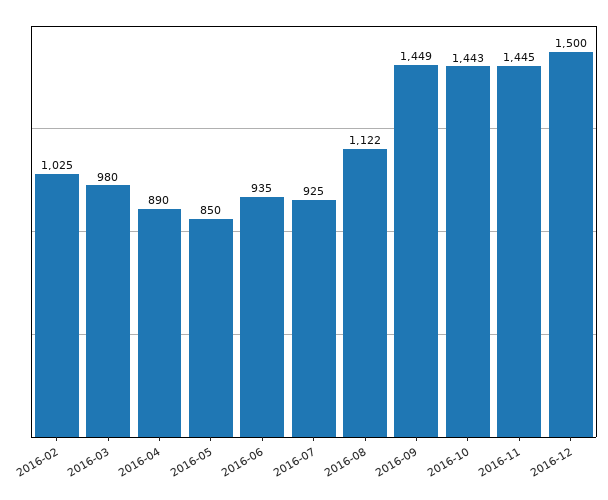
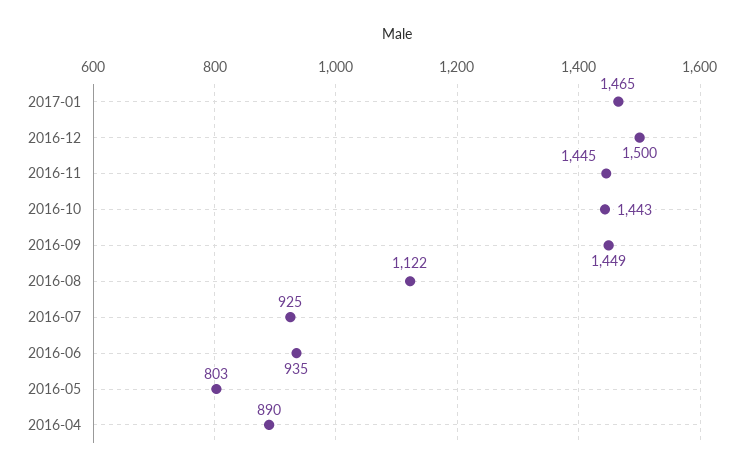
2016-02: 1025 -> none
2016-03: 980 -> none
2016-05: 850 -> 803
2017-01: none -> 1465

